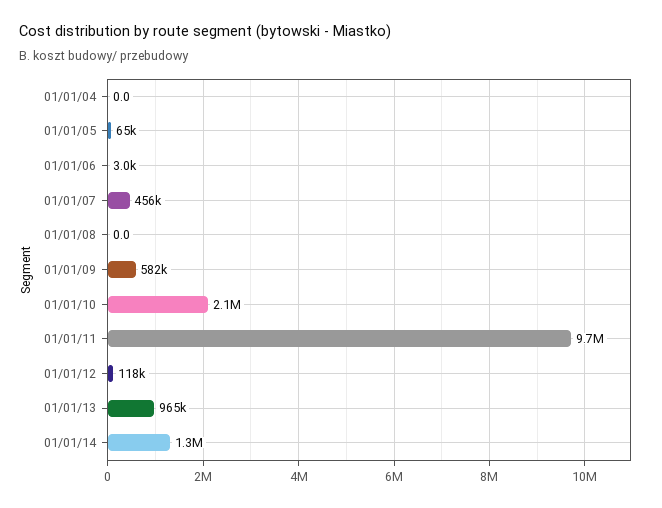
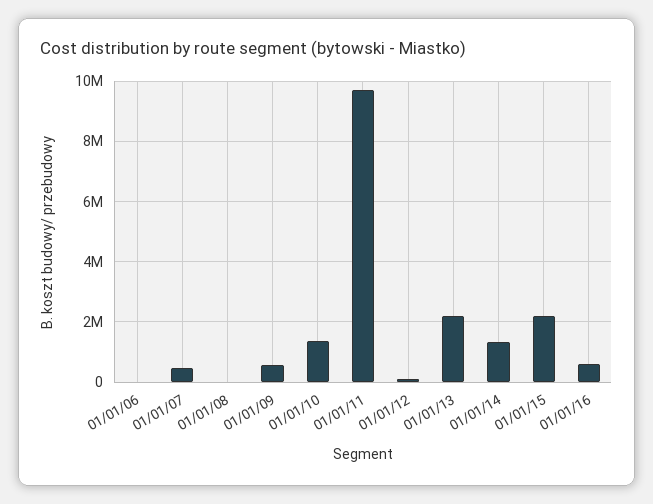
01/01/04: 0 -> none
01/01/05: 65000 -> none
01/01/10: 2100000 -> 1400000
01/01/13: 965000 -> 2200000
01/01/15: none -> 2200000
01/01/16: none -> 600000

